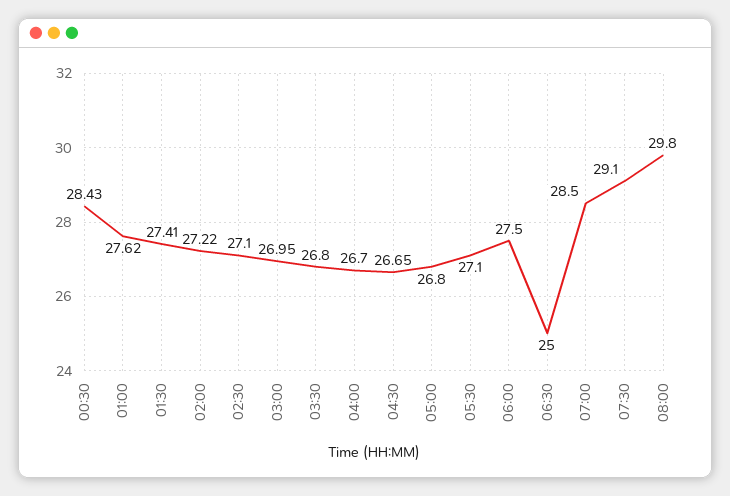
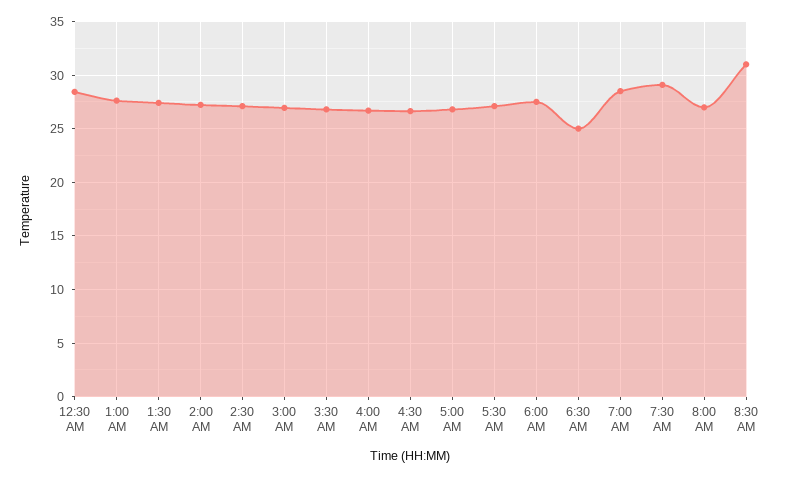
08:00: 29.8 -> 27
8:30 AM: none -> 31

